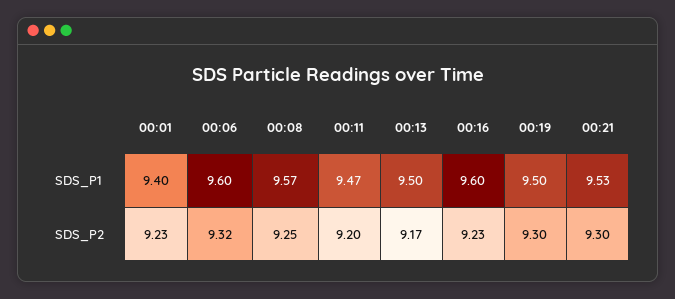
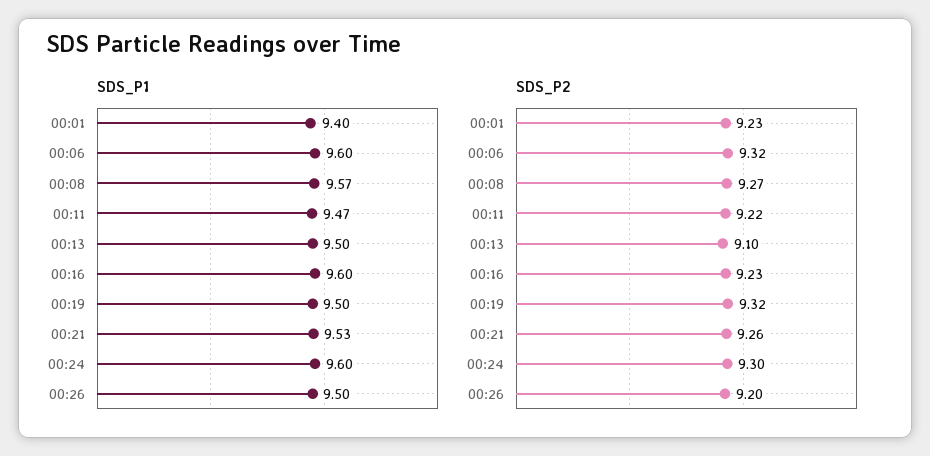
SDS_P2, 00:08: 9.25 -> 9.27
SDS_P2, 00:11: 9.2 -> 9.22
SDS_P2, 00:13: 9.17 -> 9.1
SDS_P2, 00:19: 9.3 -> 9.32
SDS_P2, 00:21: 9.3 -> 9.26
SDS_P1, 00:24: none -> 9.6
SDS_P1, 00:26: none -> 9.5
SDS_P2, 00:24: none -> 9.3
SDS_P2, 00:26: none -> 9.2

